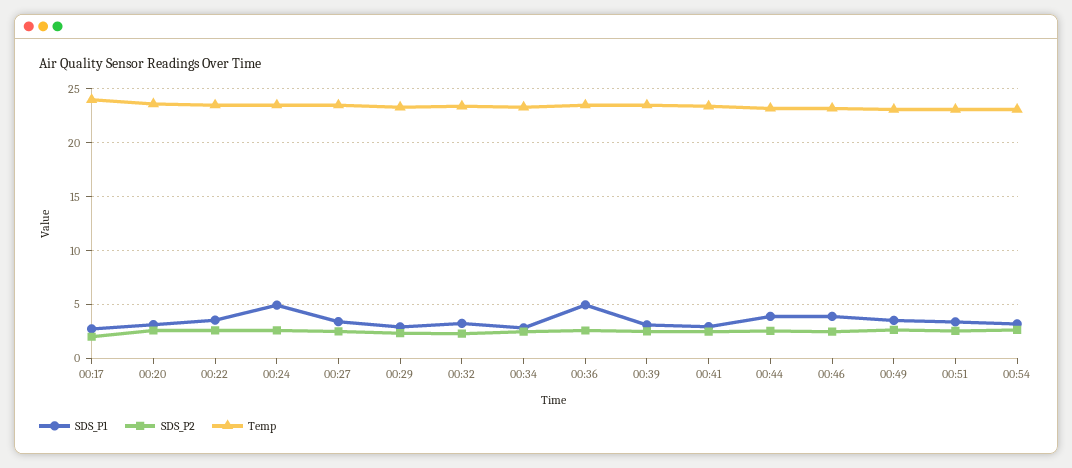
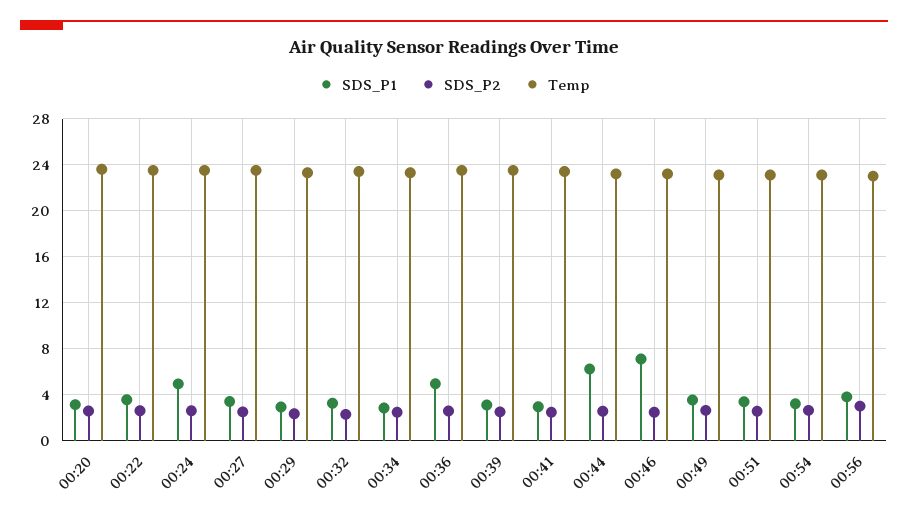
SDS_P1, 00:17: 3 -> none
SDS_P2, 00:17: 2 -> none
Temp, 00:17: 24 -> none
SDS_P1, 00:44: 4 -> 6
SDS_P1, 00:46: 4 -> 7
SDS_P1, 00:56: none -> 4
SDS_P2, 00:56: none -> 3
Temp, 00:56: none -> 23

